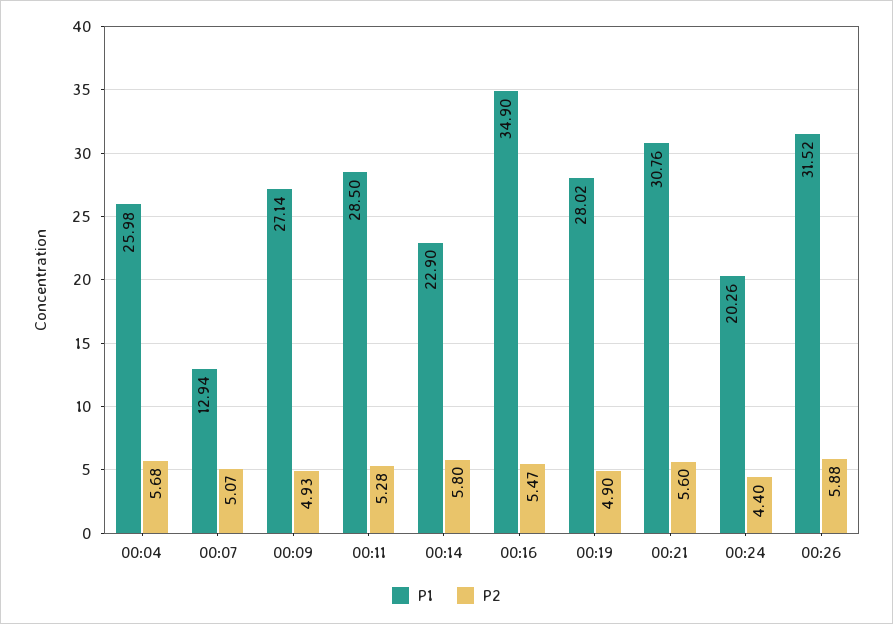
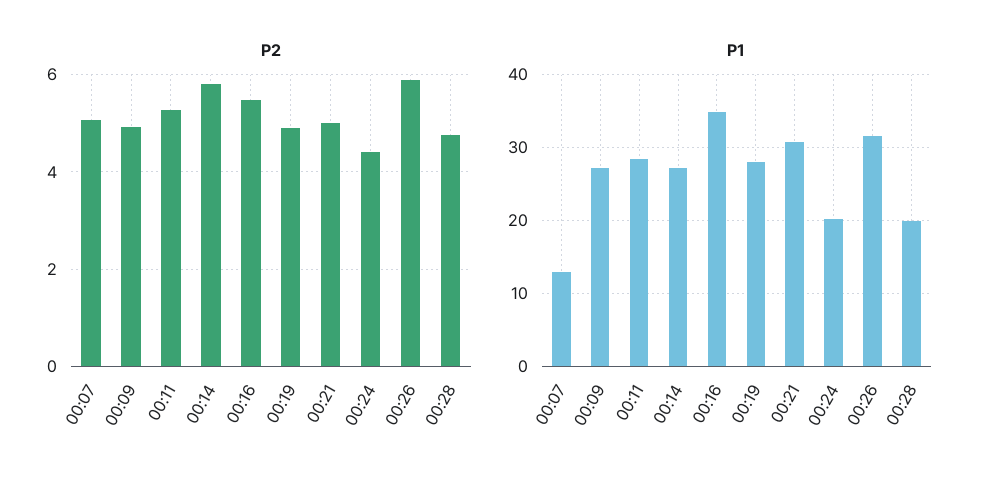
P1, 00:04: 25.98 -> none
P2, 00:04: 5.68 -> none
P1, 00:14: 22.9 -> 27
P2, 00:21: 5.6 -> 5
P2, 00:28: none -> 4.8
P1, 00:28: none -> 20

